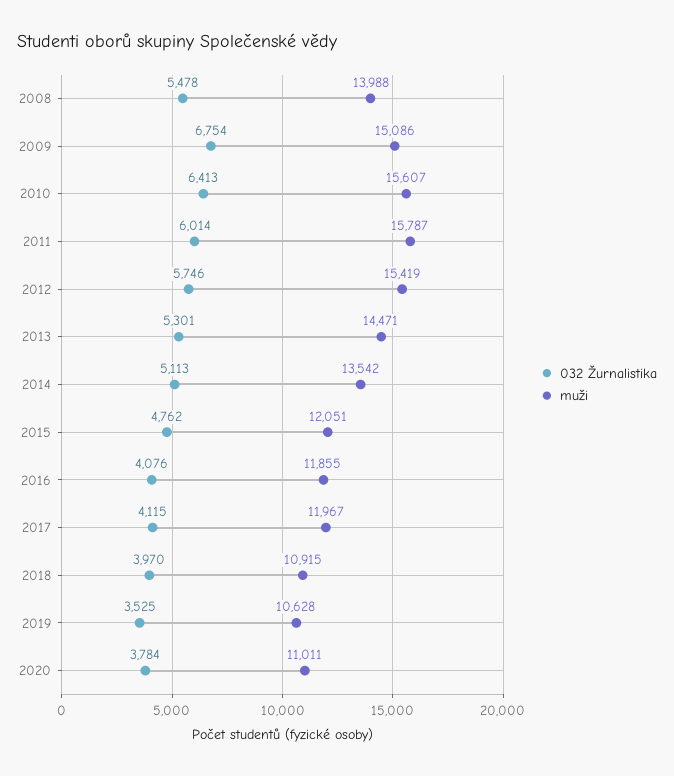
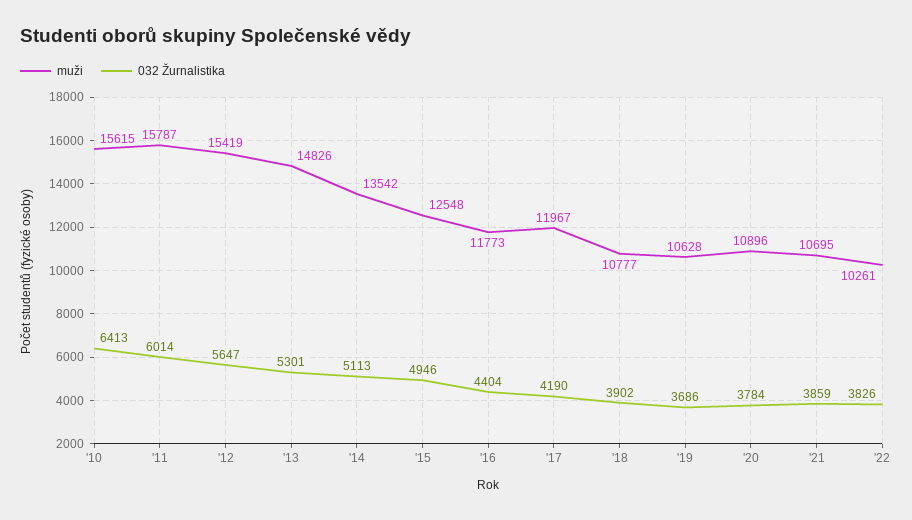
032 Žurnalistika, 2008: 5478 -> none
muži, 2008: 13988 -> none
032 Žurnalistika, 2009: 6754 -> none
muži, 2009: 15086 -> none
muži, 2010: 15607 -> 15615
032 Žurnalistika, 2012: 5746 -> 5647
muži, 2013: 14471 -> 14826
032 Žurnalistika, 2015: 4762 -> 4946
muži, 2015: 12051 -> 12548
032 Žurnalistika, 2016: 4076 -> 4404
muži, 2016: 11855 -> 11773
032 Žurnalistika, 2017: 4115 -> 4190
032 Žurnalistika, 2018: 3970 -> 3902
muži, 2018: 10915 -> 10777
032 Žurnalistika, 2019: 3525 -> 3686
muži, 2020: 11011 -> 10896
muži, '21: none -> 10695
032 Žurnalistika, '21: none -> 3859
muži, '22: none -> 10261
032 Žurnalistika, '22: none -> 3826

